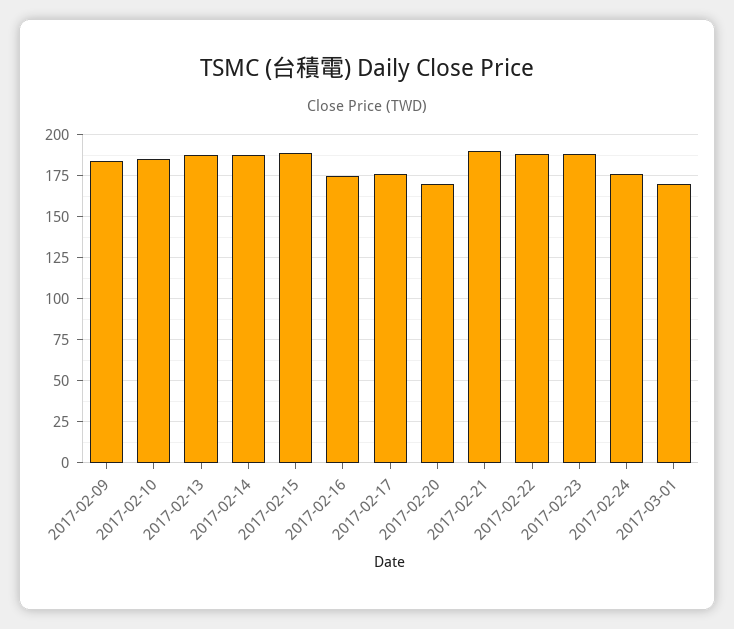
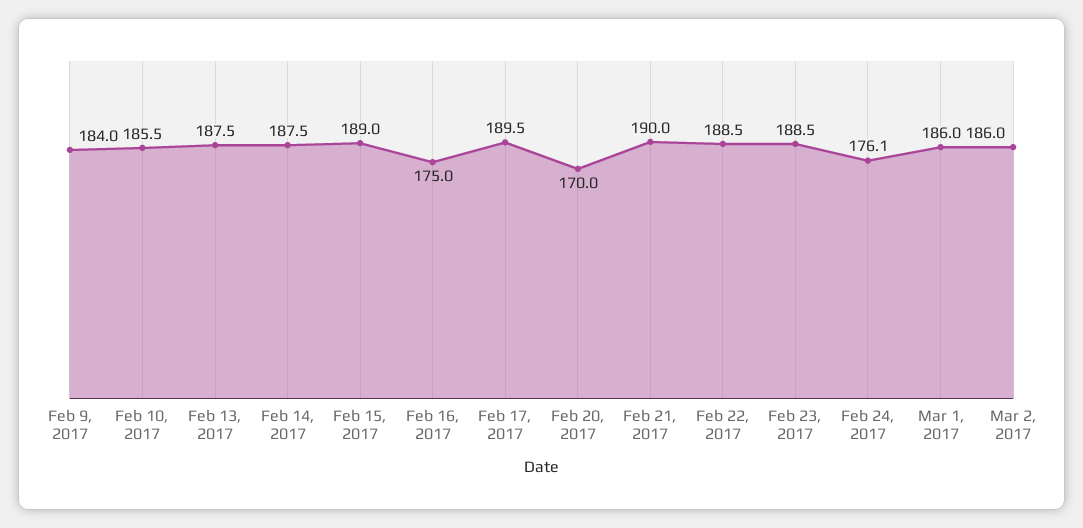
2017-02-17: 175 -> 189.5
2017-03-01: 170 -> 186
Mar 2, 2017: none -> 186

